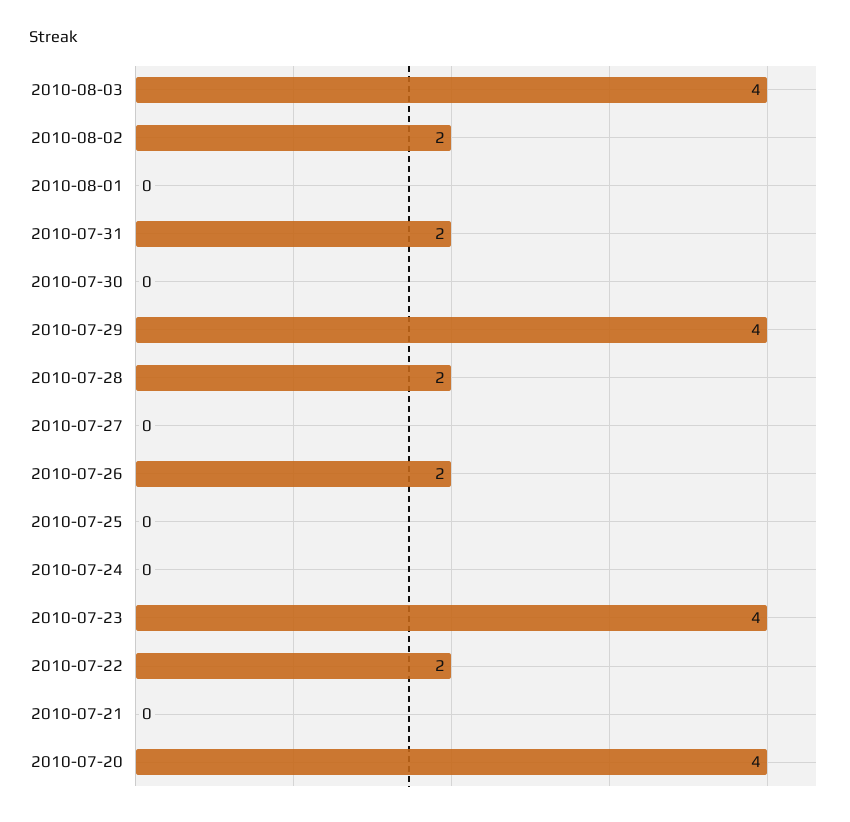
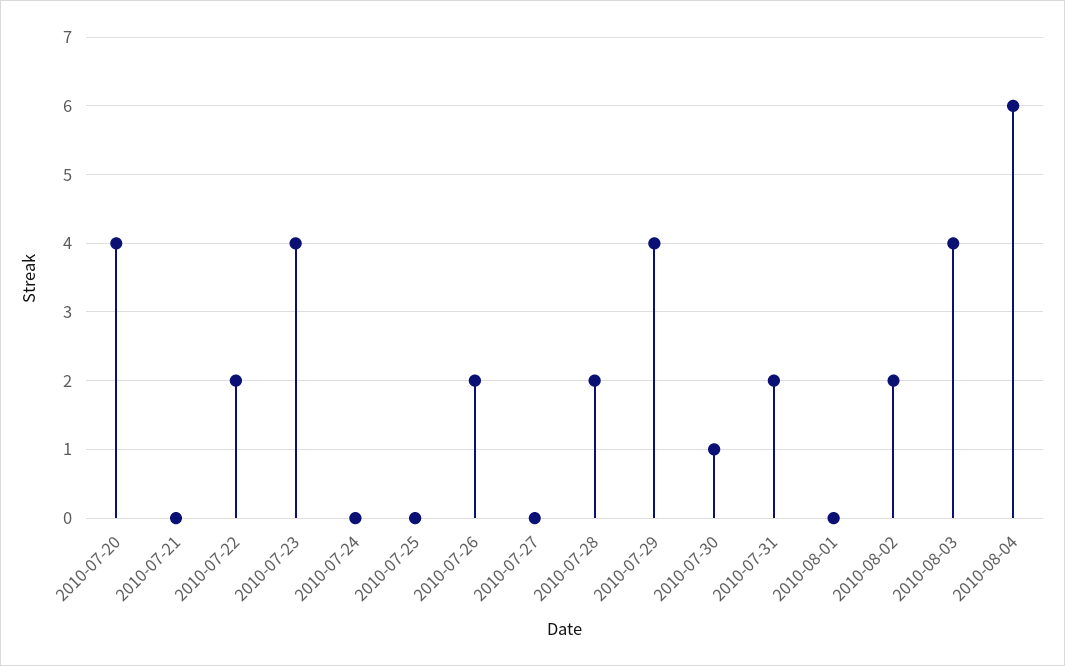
2010-07-30: 0 -> 1
2010-08-04: none -> 6

